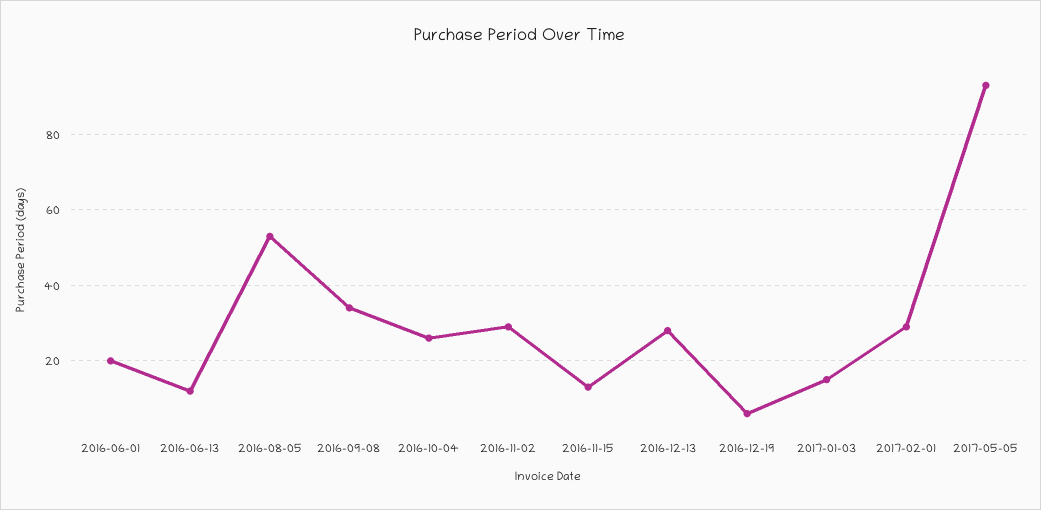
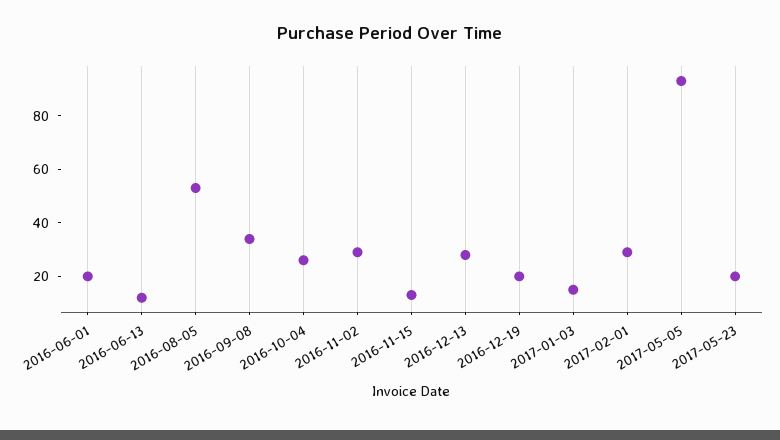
2016-12-19: 5 -> 20
2017-05-23: none -> 20

